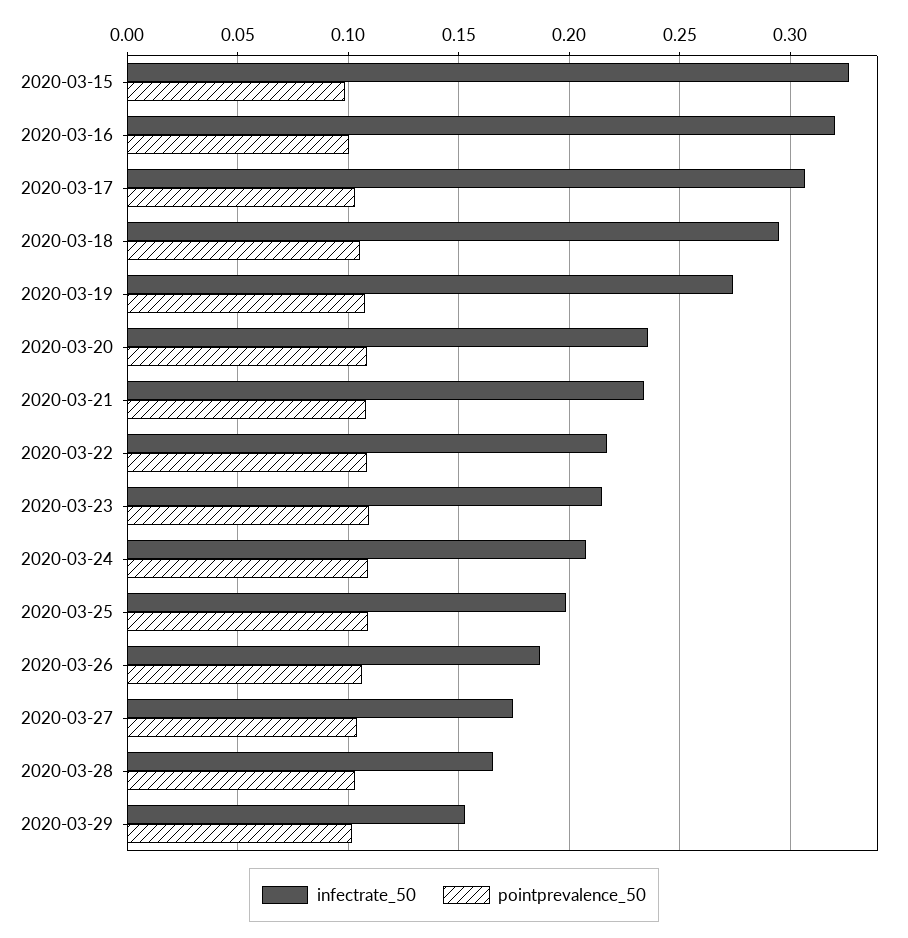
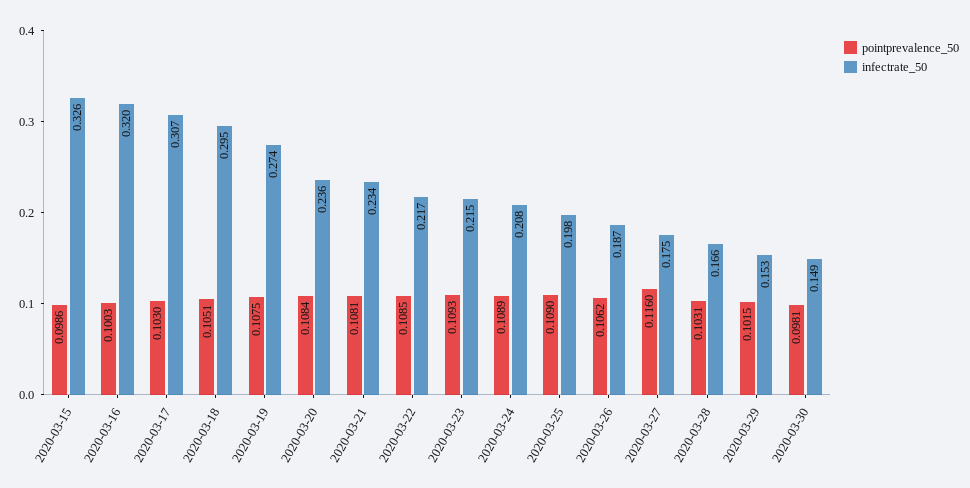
pointprevalence_50, 2020-03-27: 0.105 -> 0.116
pointprevalence_50, 2020-03-30: none -> 0.0981
infectrate_50, 2020-03-30: none -> 0.149

